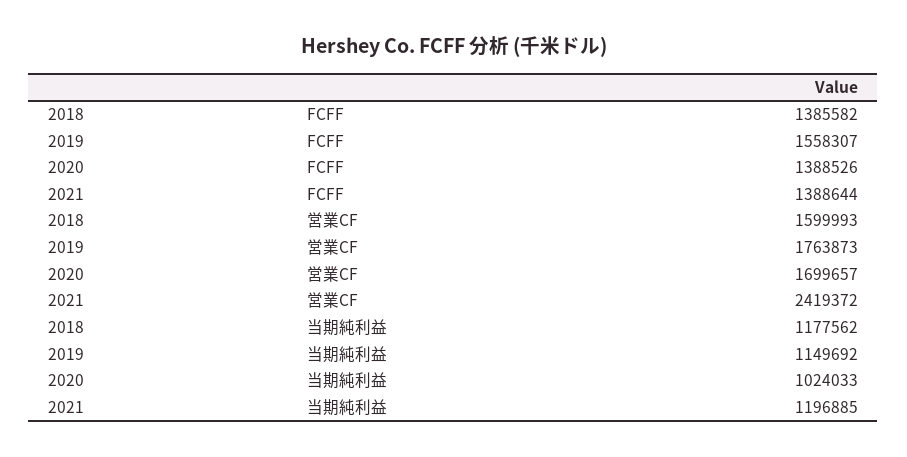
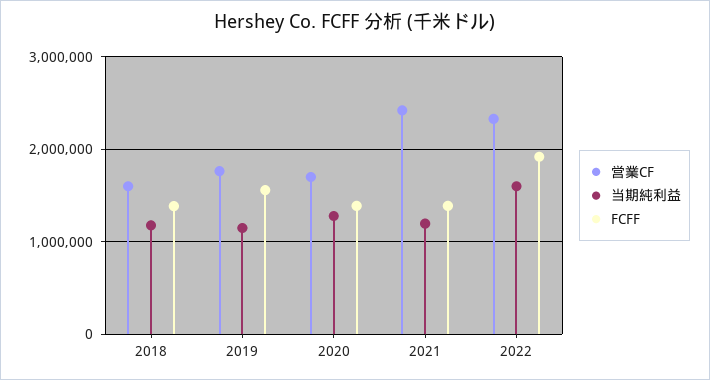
当期純利益, 2020: 1024033 -> 1300000
営業CF, 2022: none -> 2300000
当期純利益, 2022: none -> 1600000
FCFF, 2022: none -> 1900000

